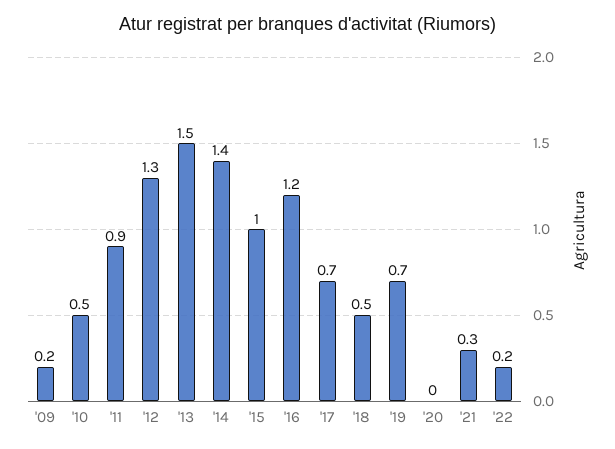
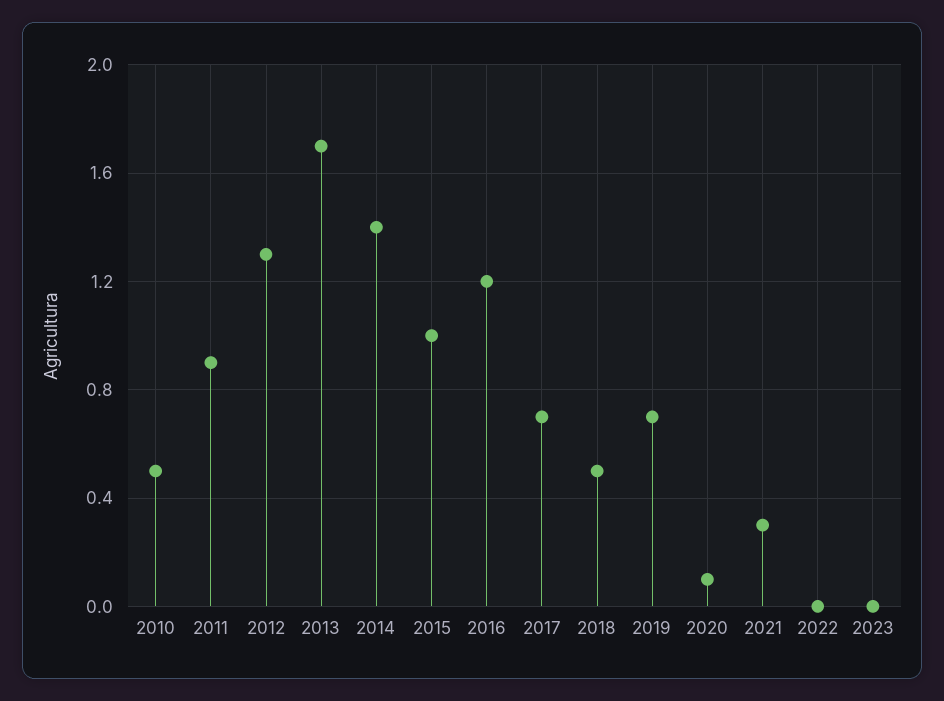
'09: 0.2 -> none
'13: 1.5 -> 1.7
'20: 0 -> 0.1
'22: 0.2 -> 0
2023: none -> 0

